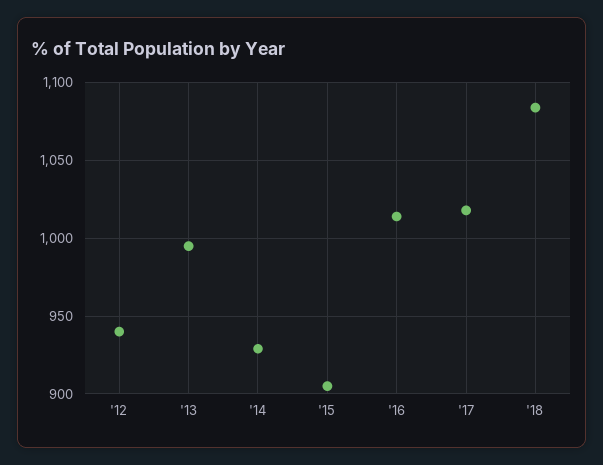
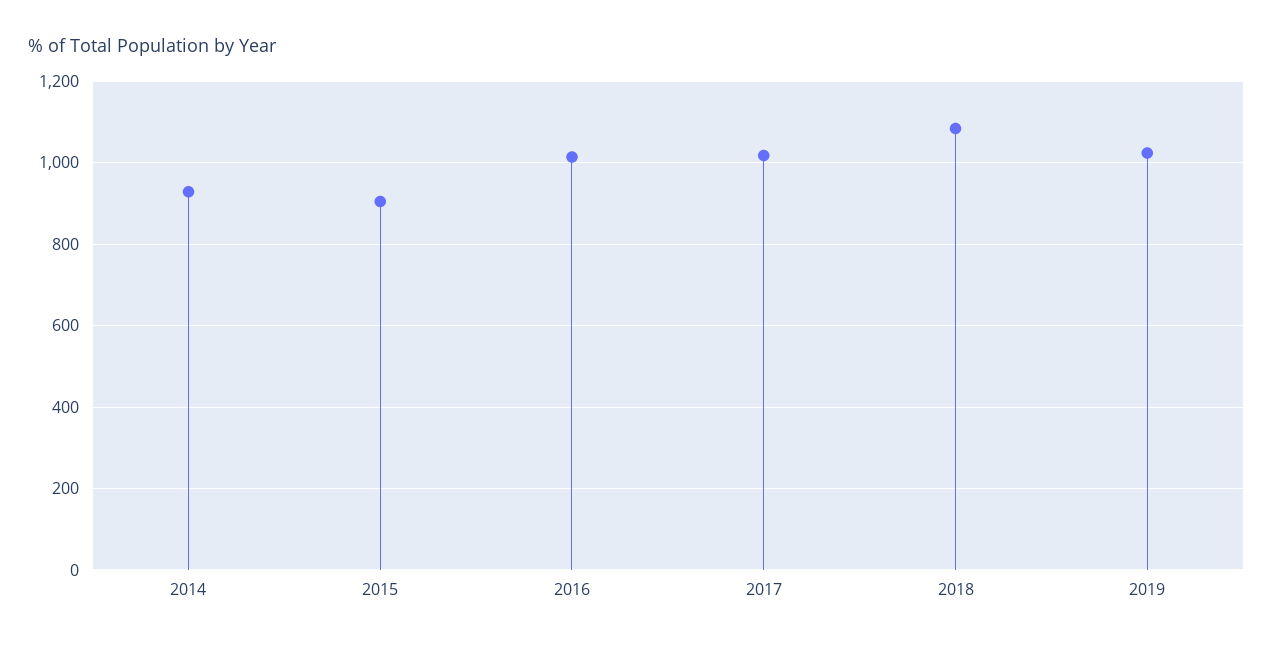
'12: 940 -> none
'13: 995 -> none
2019: none -> 1020

